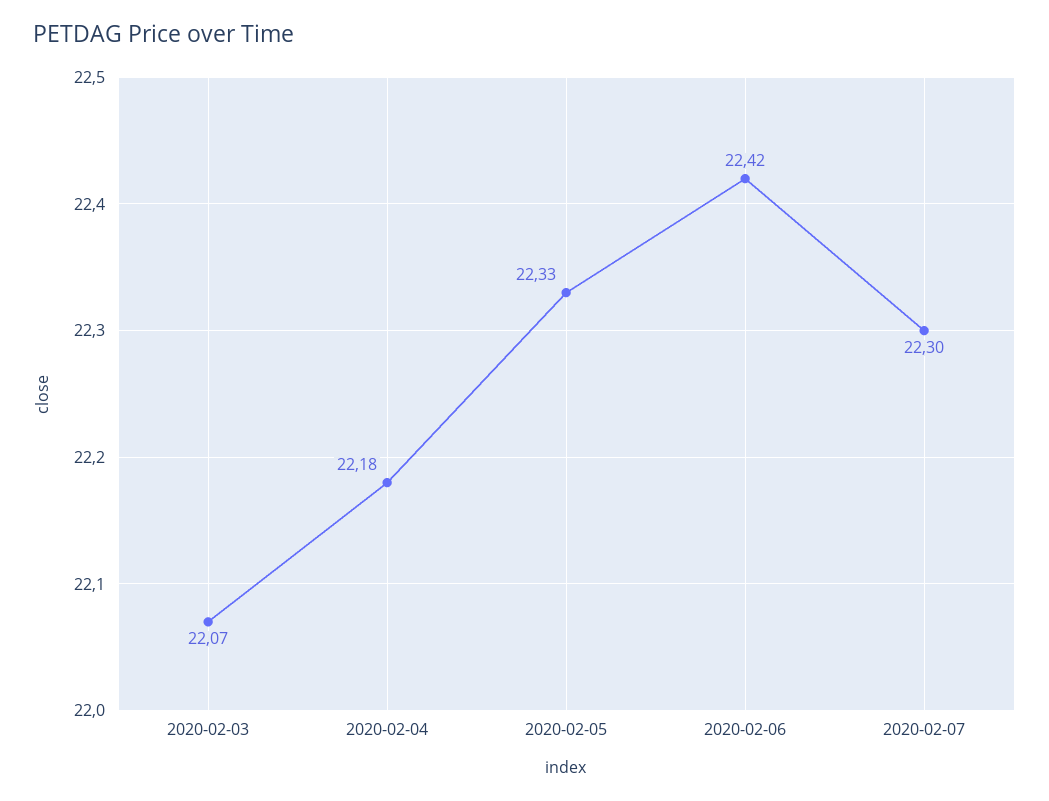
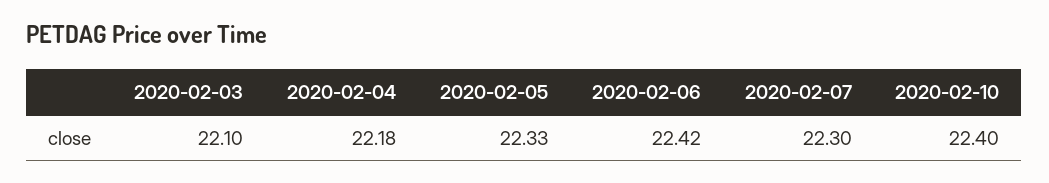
2020-02-03: 22.07 -> 22.1
2020-02-10: none -> 22.4

